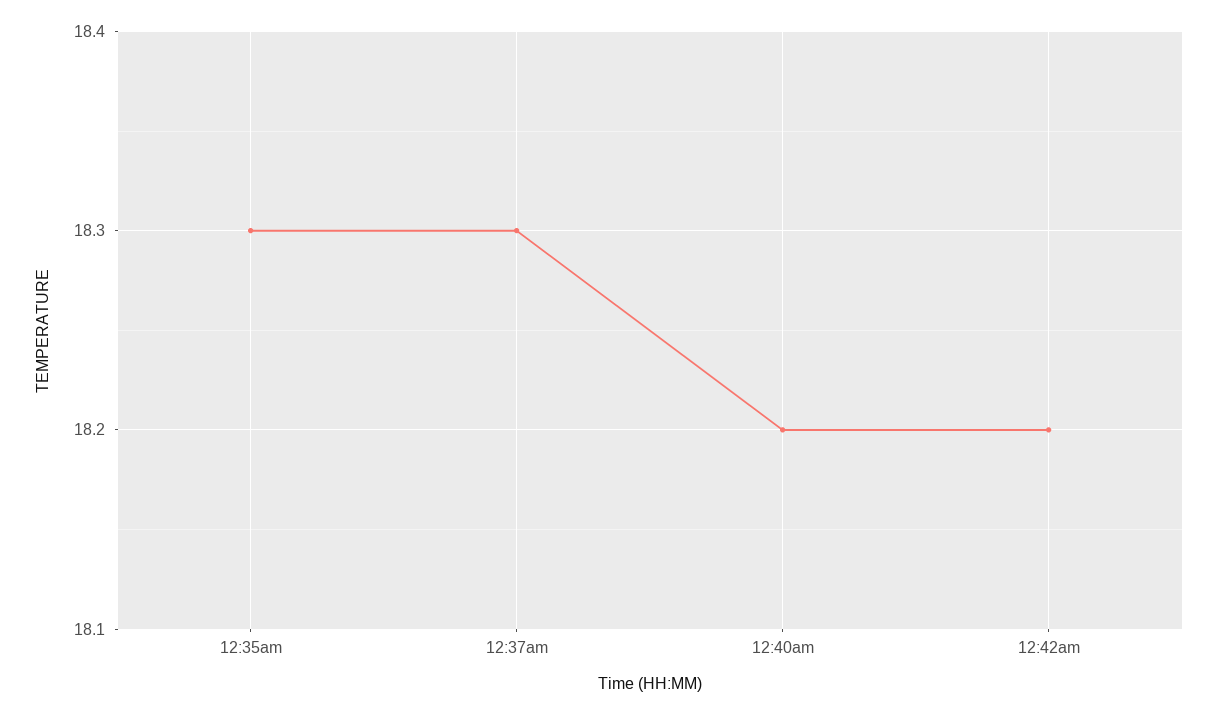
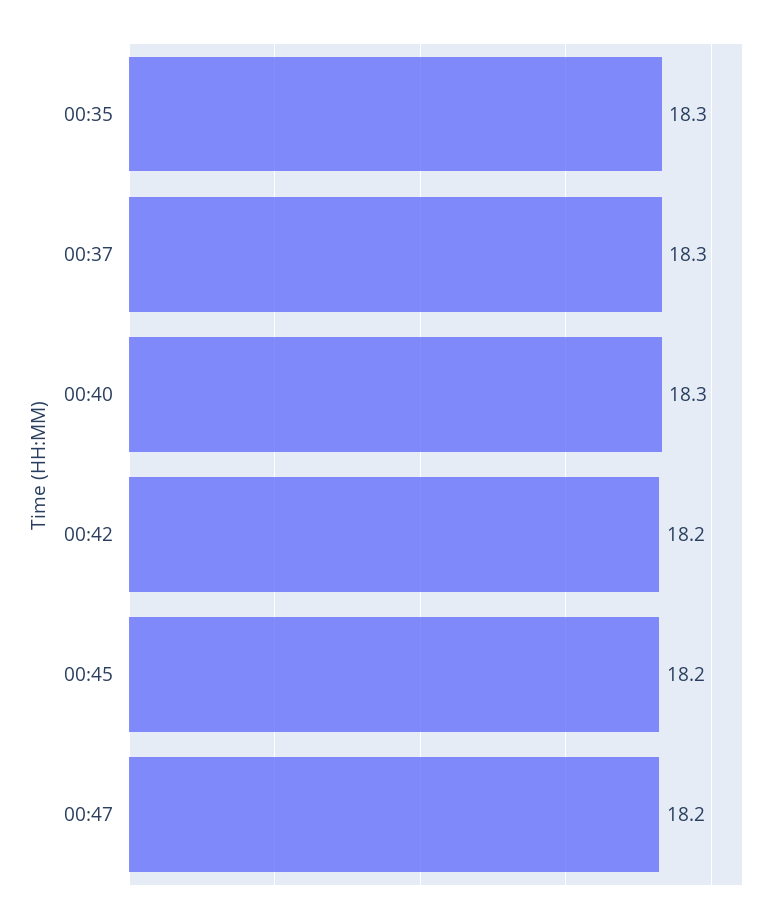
12:40am: 18.2 -> 18.3
00:45: none -> 18.2
00:47: none -> 18.2

